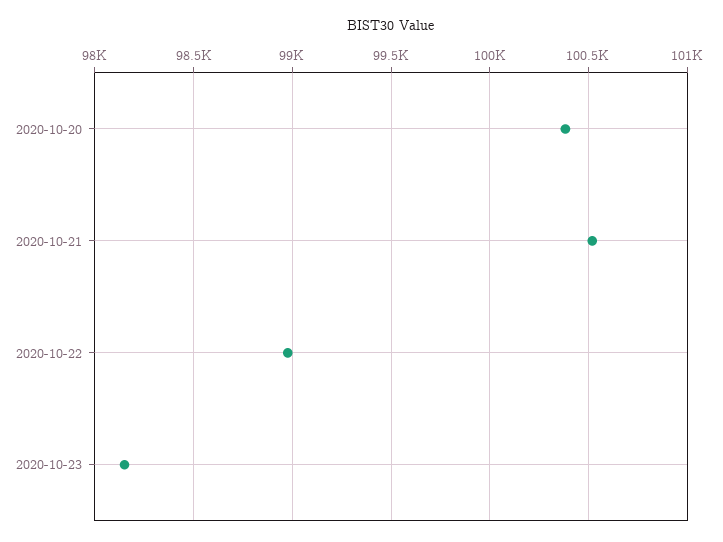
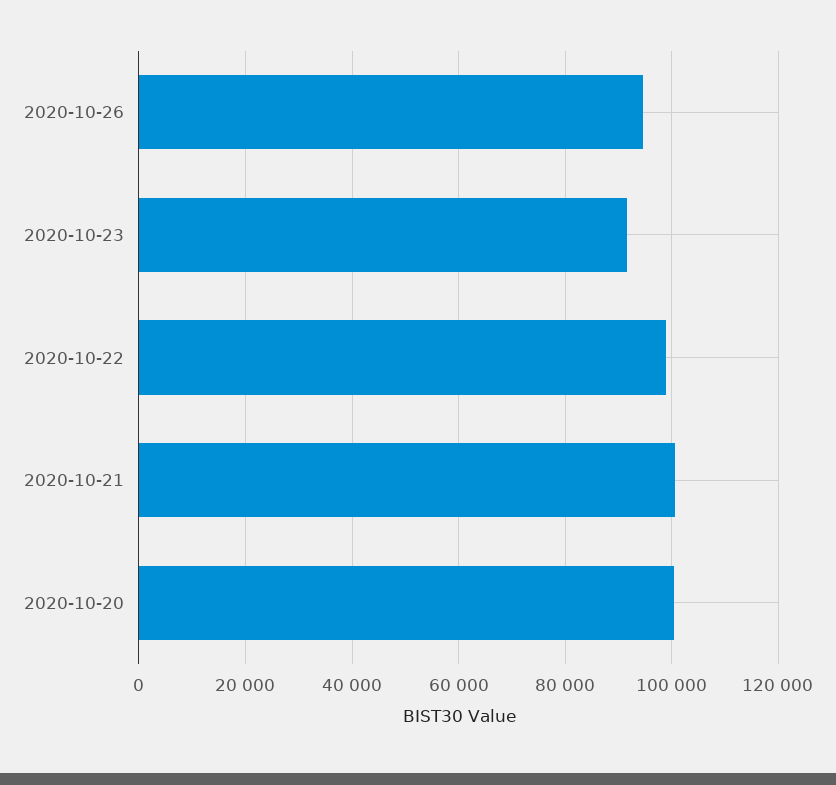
2020-10-23: 98150 -> 92000
2020-10-26: none -> 94000

